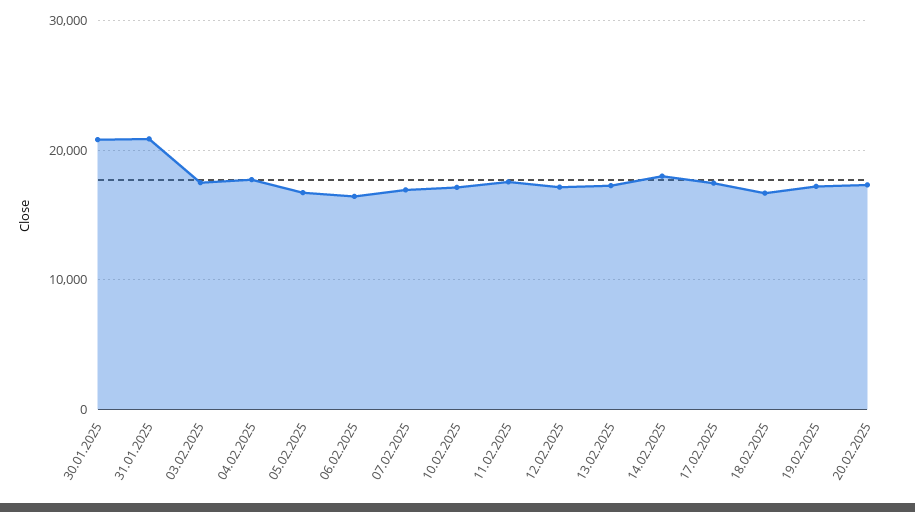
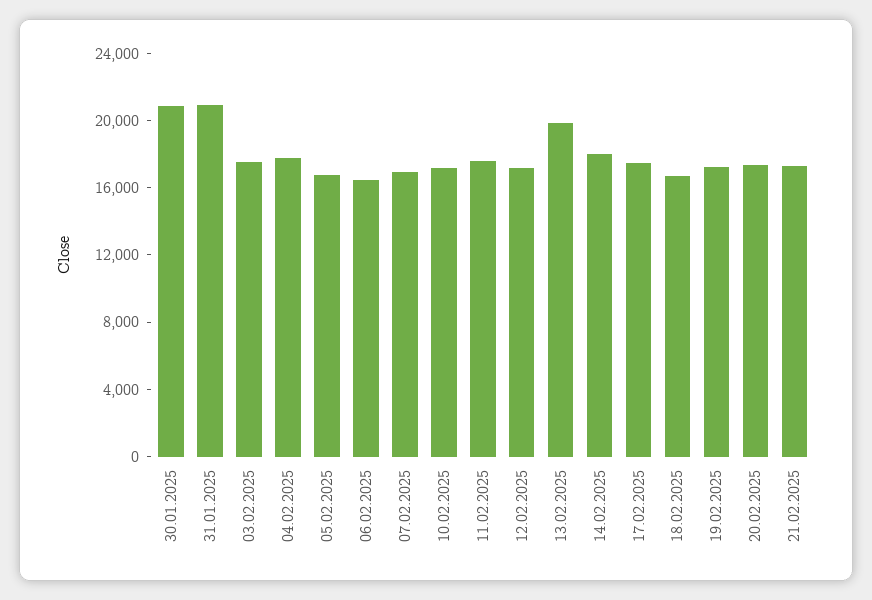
13.02.2025: 17000 -> 20000
21.02.2025: none -> 17000

